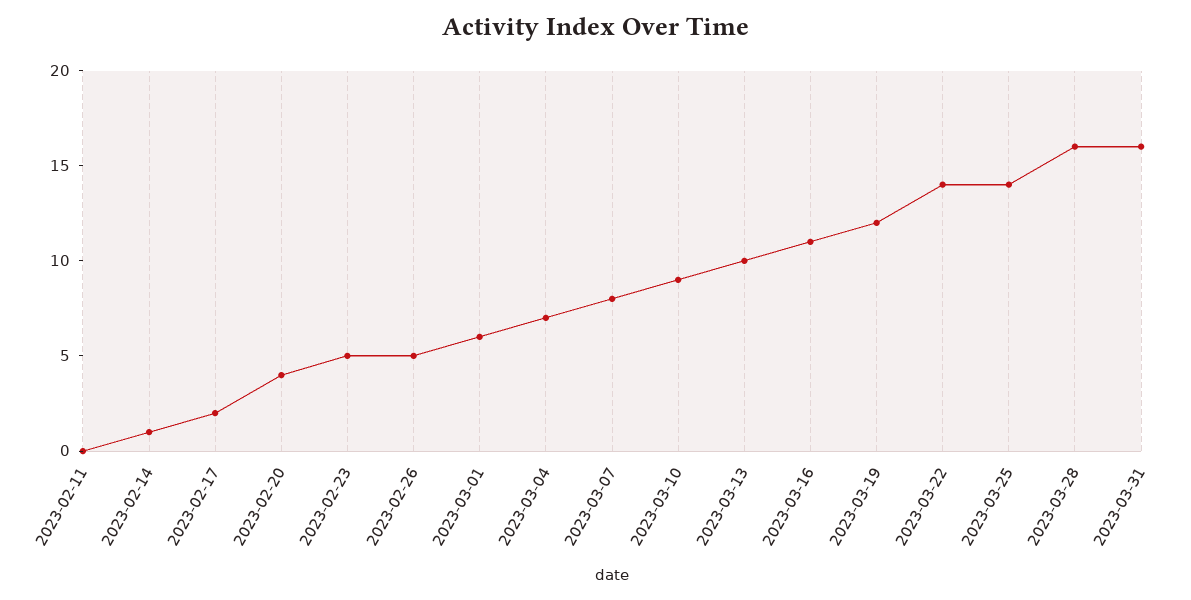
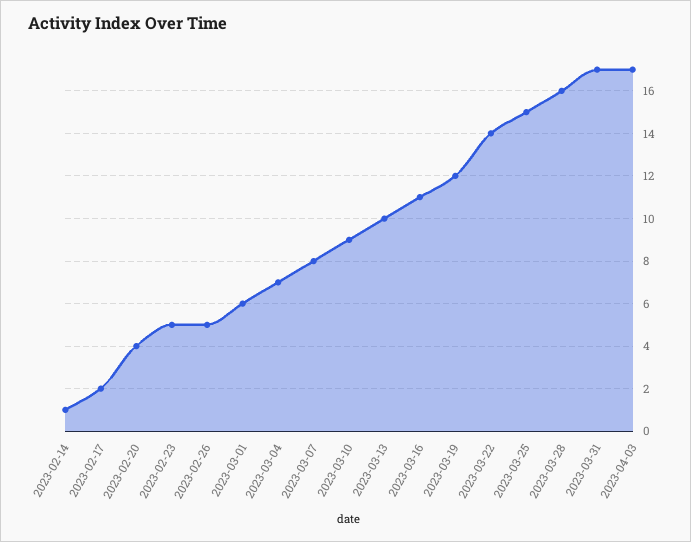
2023-02-11: 0 -> none
2023-03-25: 14 -> 15
2023-03-31: 16 -> 17
2023-04-03: none -> 17

